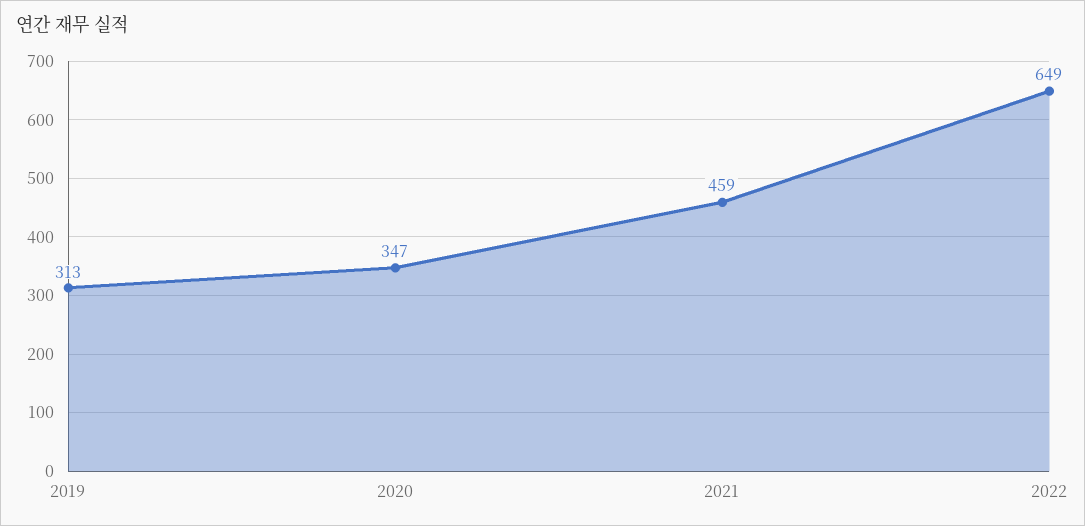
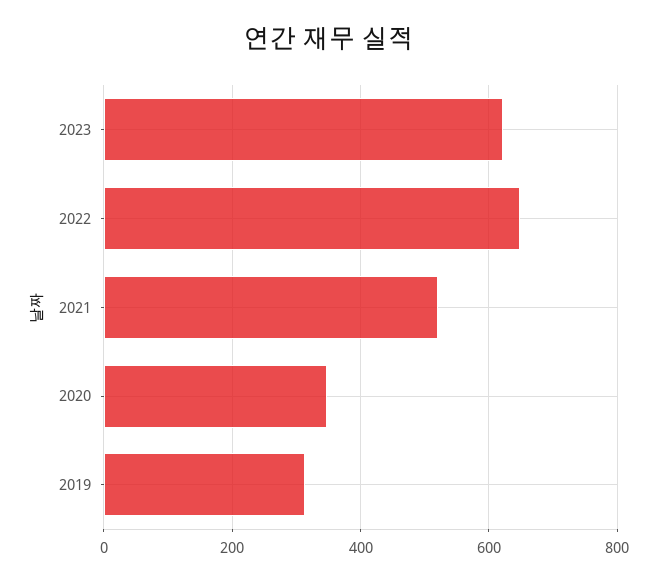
2021: 459 -> 520
2023: none -> 620

